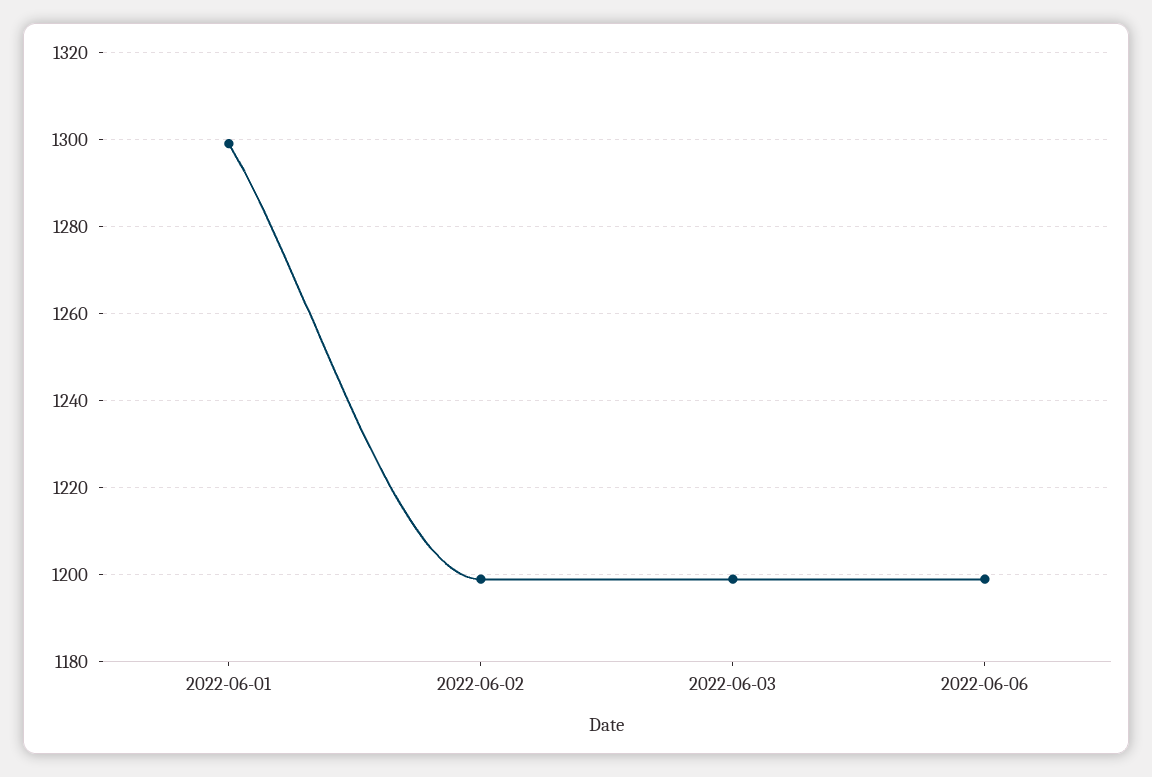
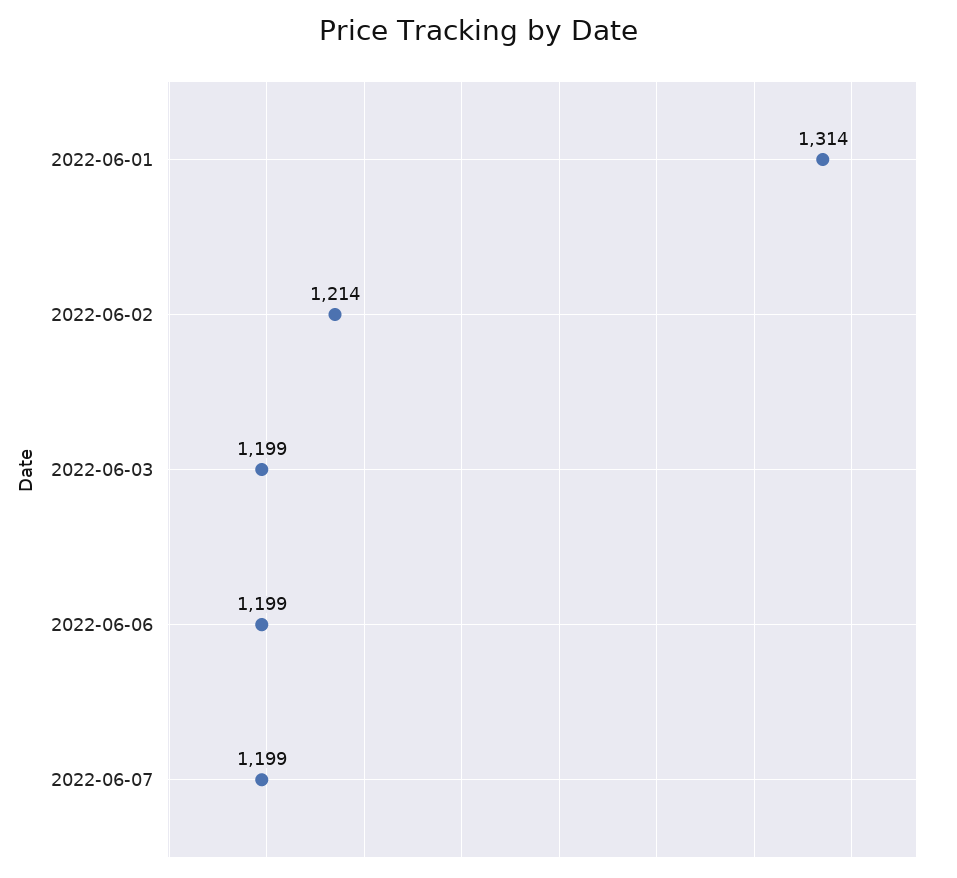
2022-06-01: 1300 -> 1314
2022-06-02: 1200 -> 1214
2022-06-07: none -> 1199

